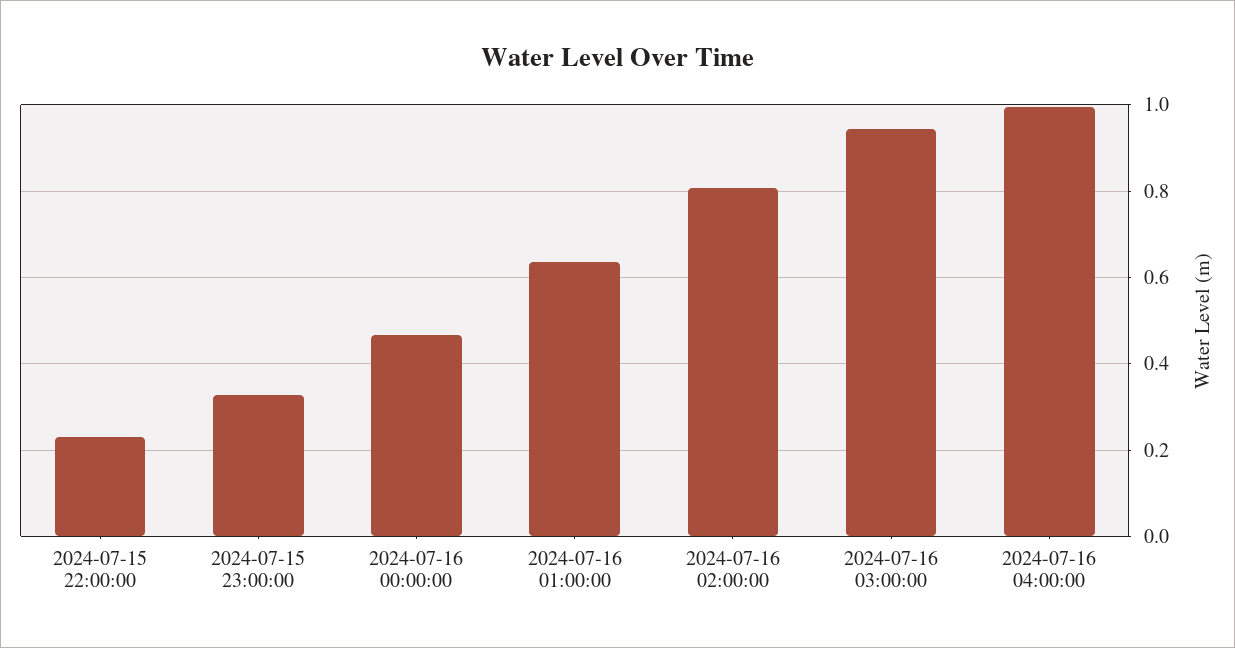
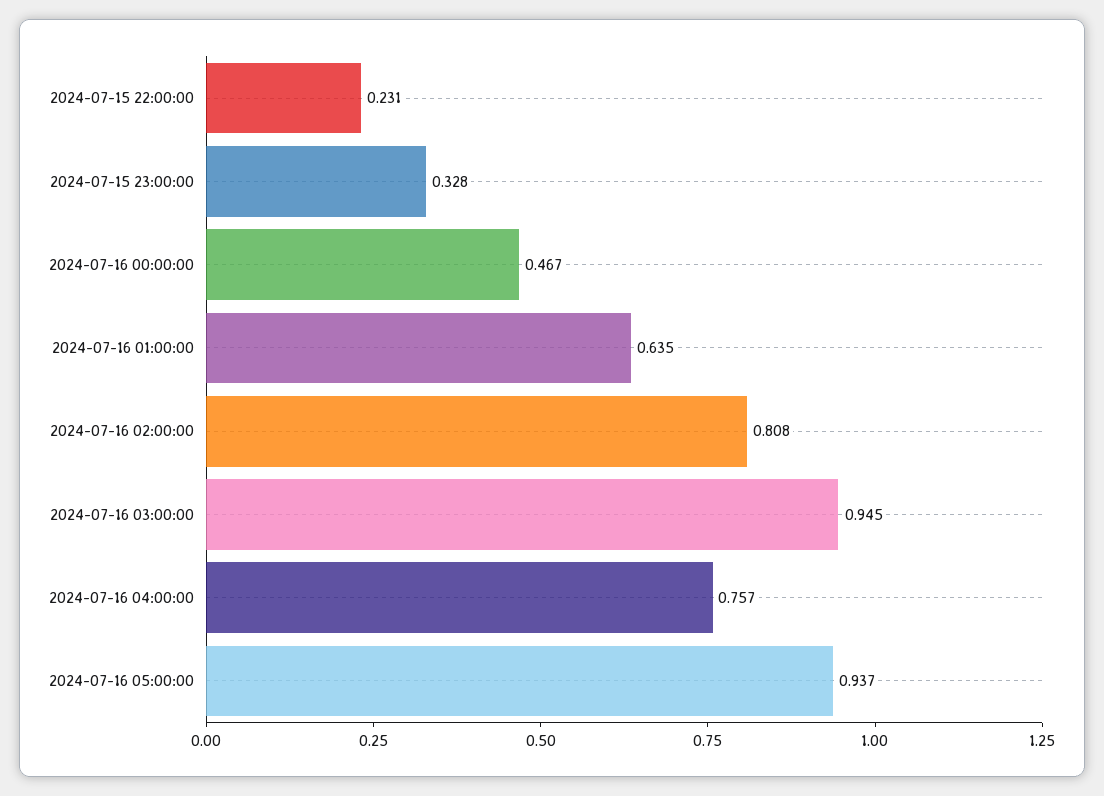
2024-07-16 04:00:00: 1 -> 0.757
2024-07-16 05:00:00: none -> 0.937

